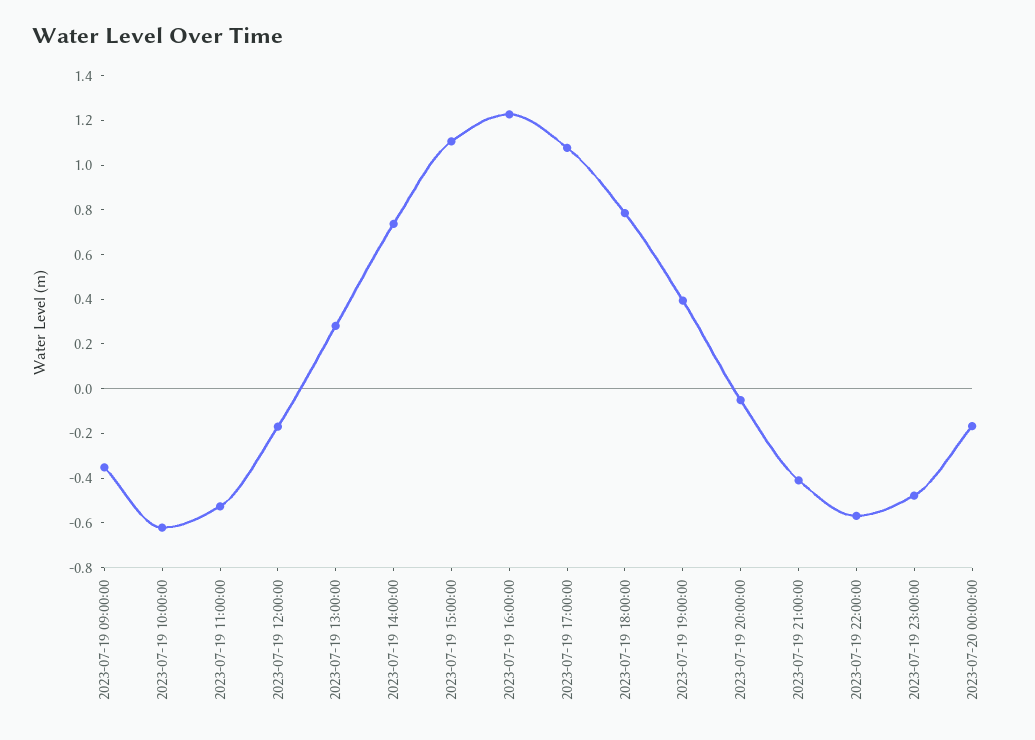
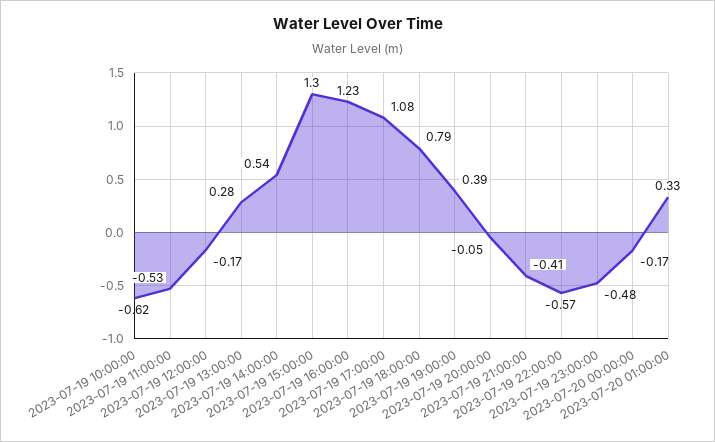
2023-07-19 09:00:00: -0.35 -> none
2023-07-19 14:00:00: 0.75 -> 0.54
2023-07-19 15:00:00: 1.1 -> 1.3
2023-07-20 01:00:00: none -> 0.33

